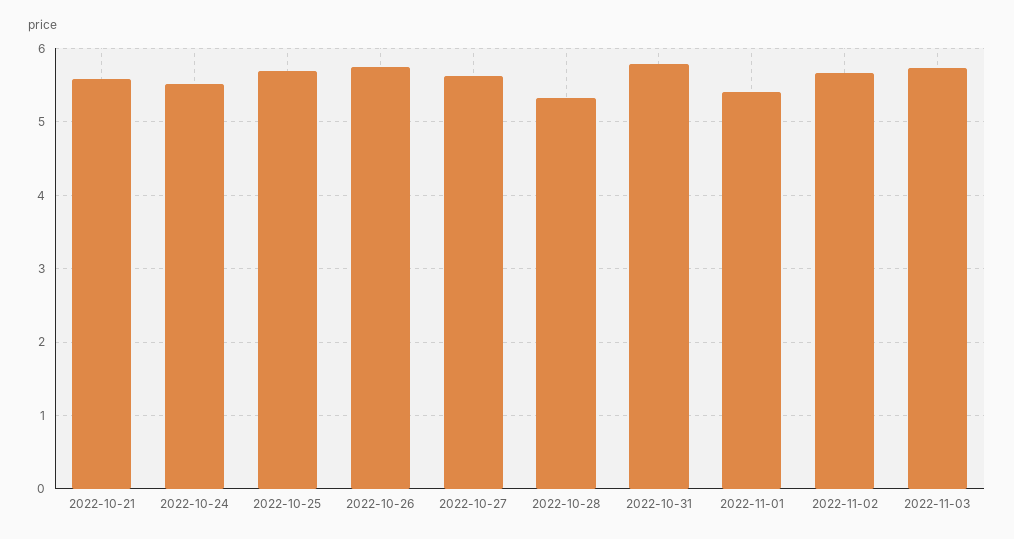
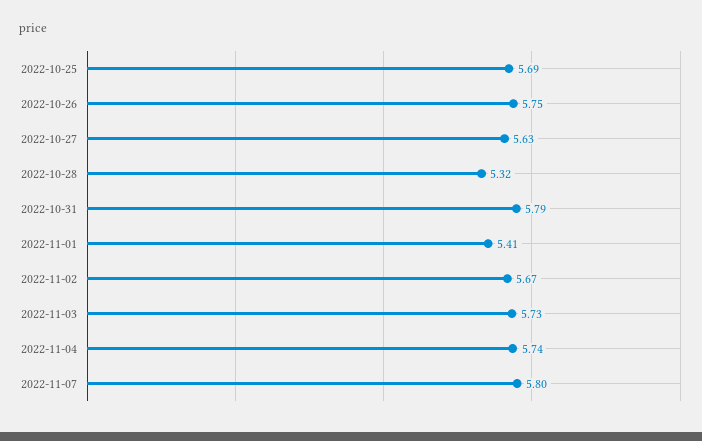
2022-10-21: 5.6 -> none
2022-10-24: 5.5 -> none
2022-11-04: none -> 5.74
2022-11-07: none -> 5.8

